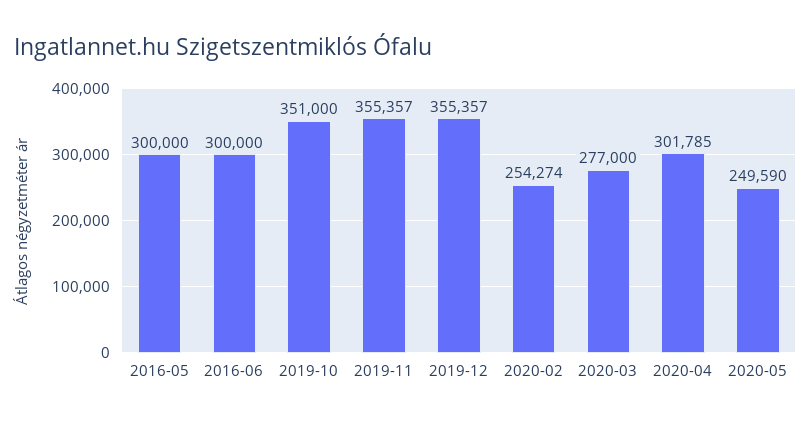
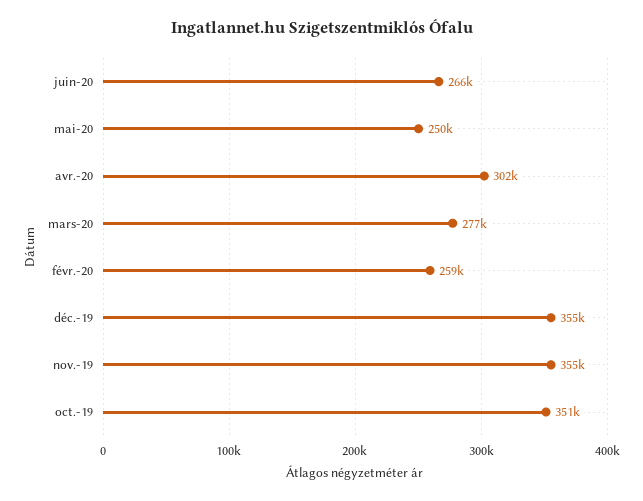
2016-05: 300000 -> none
2016-06: 300000 -> none
2020-02: 254274 -> 259000
juin-20: none -> 266000

